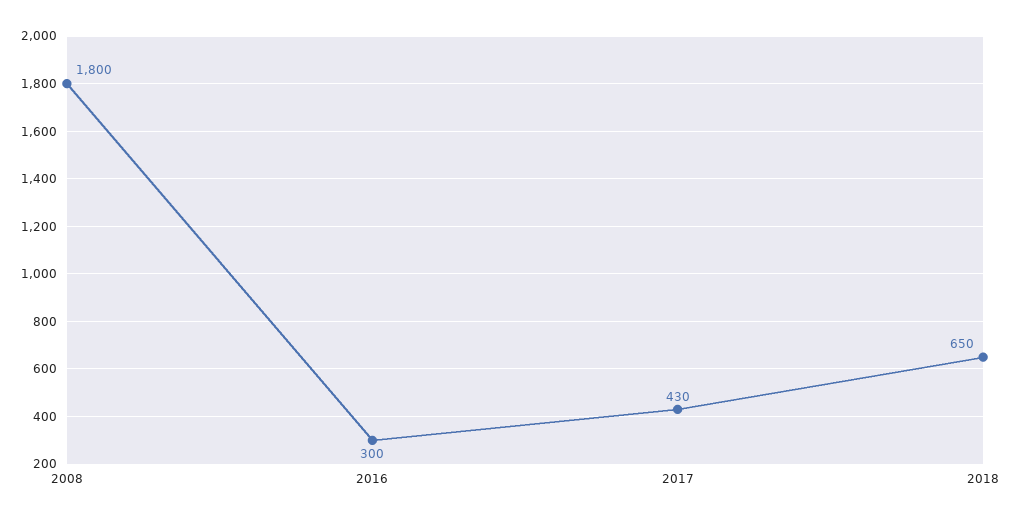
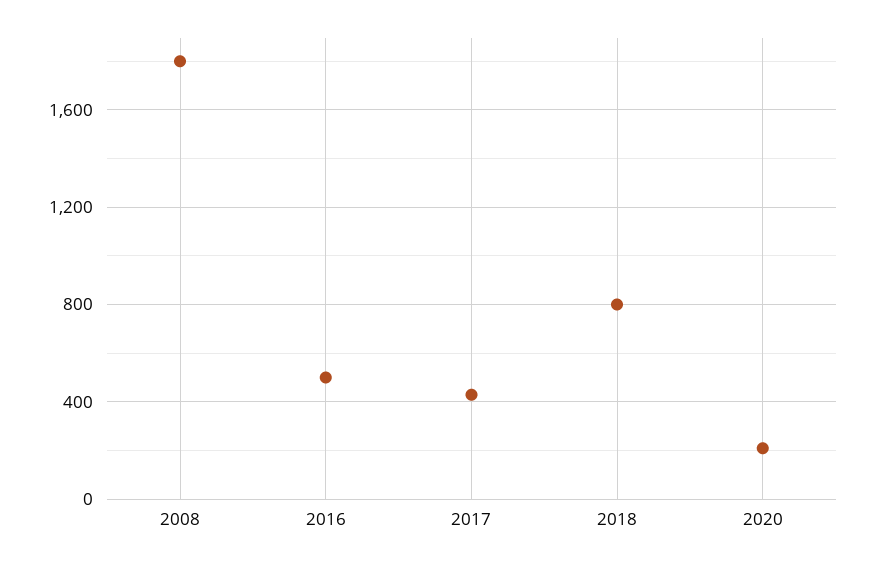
2016: 300 -> 500
2018: 650 -> 800
2020: none -> 200

